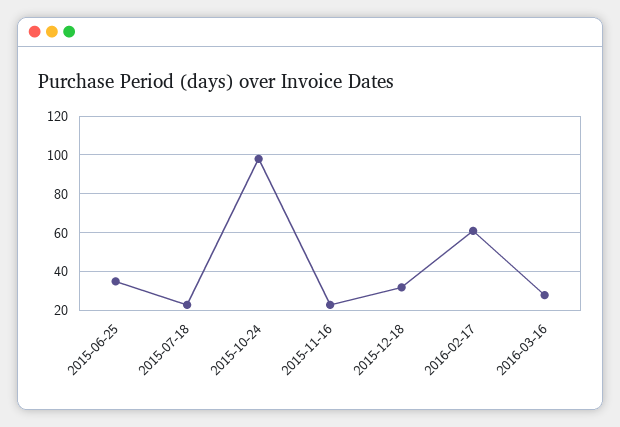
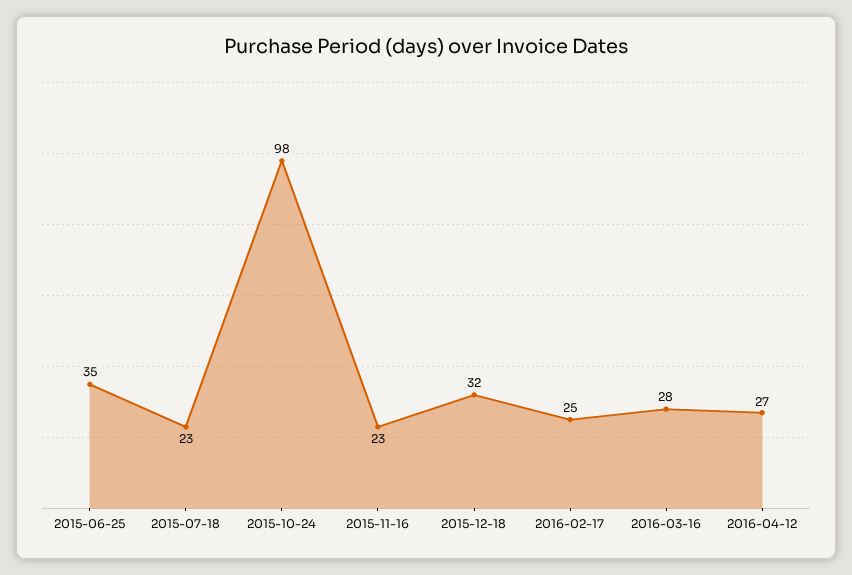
2016-02-17: 60 -> 25
2016-04-12: none -> 27

